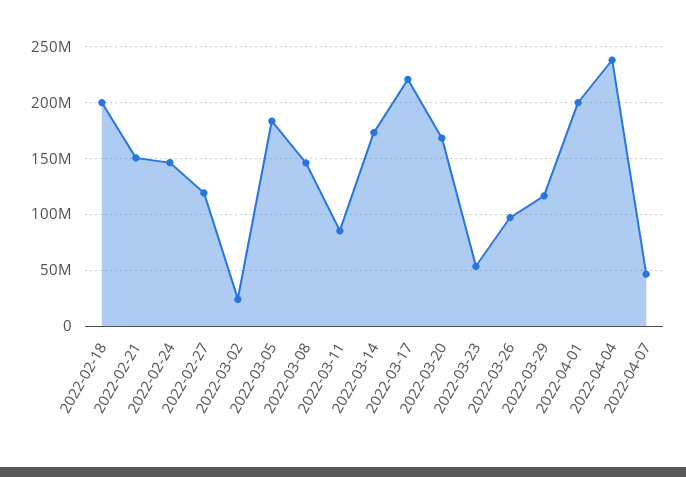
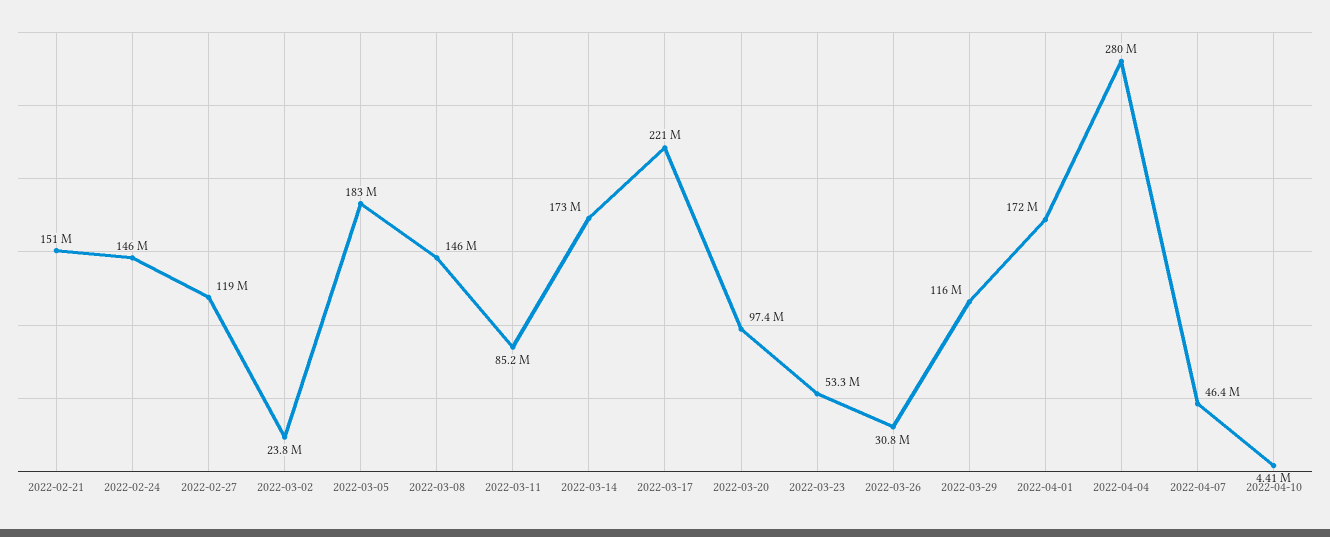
2022-02-18: 200000000 -> none
2022-03-20: 170000000 -> 97400000
2022-03-26: 100000000 -> 30800000
2022-04-01: 200000000 -> 172000000
2022-04-04: 240000000 -> 280000000
2022-04-10: none -> 4410000

